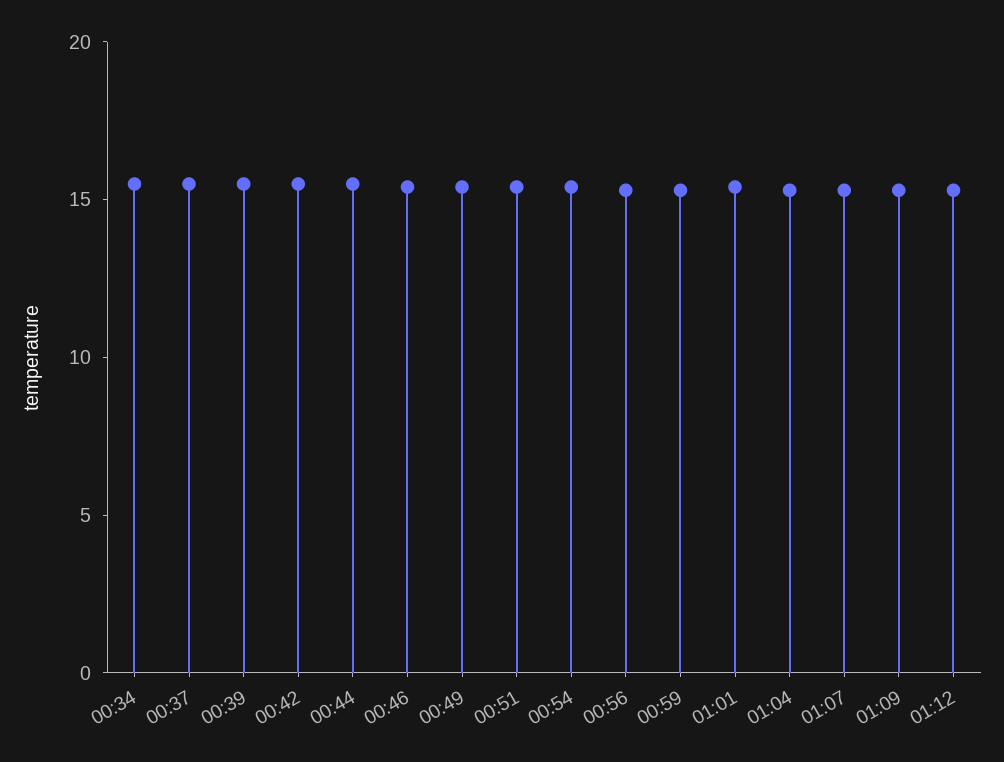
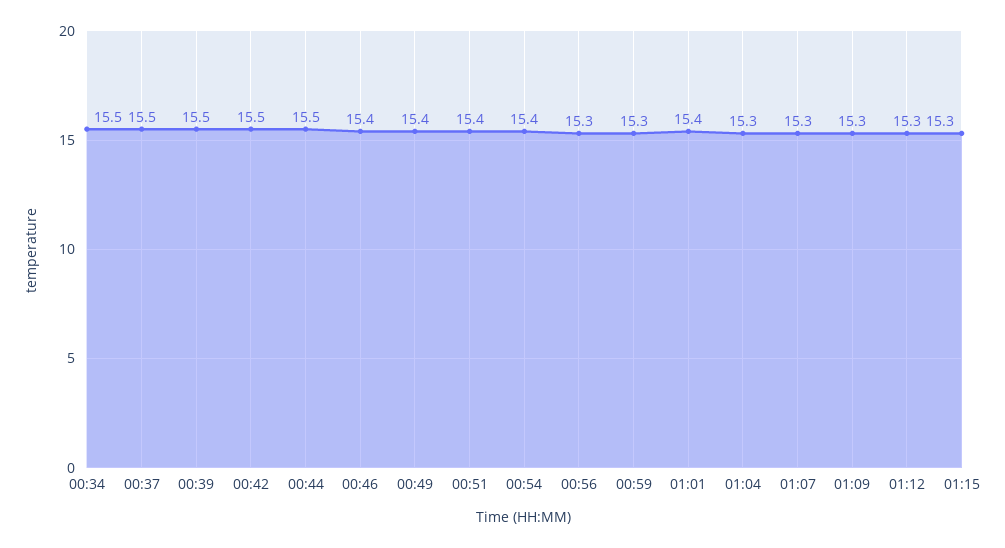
01:15: none -> 15.3

